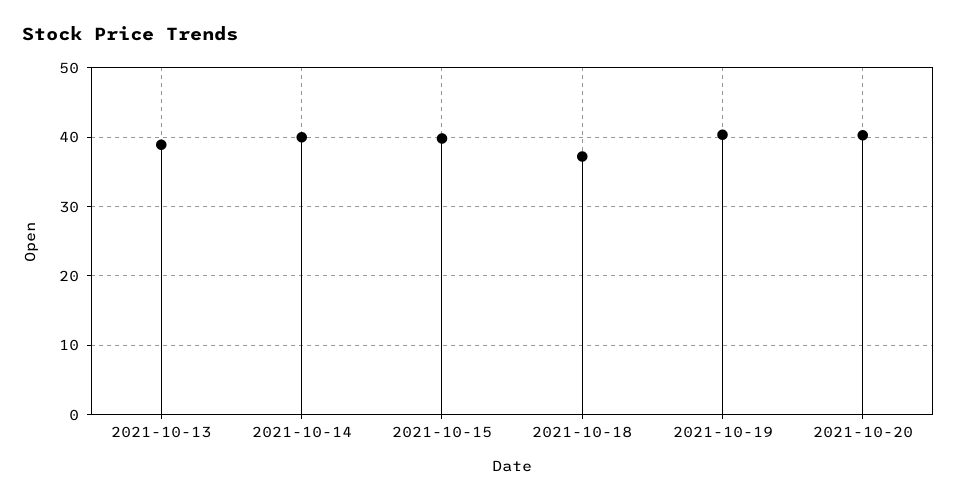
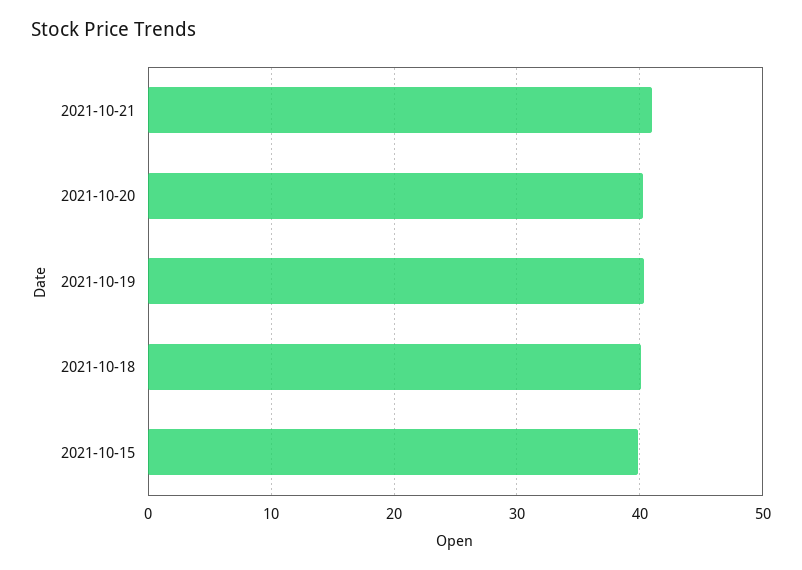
2021-10-13: 39 -> none
2021-10-14: 40 -> none
2021-10-18: 37 -> 40
2021-10-21: none -> 41

